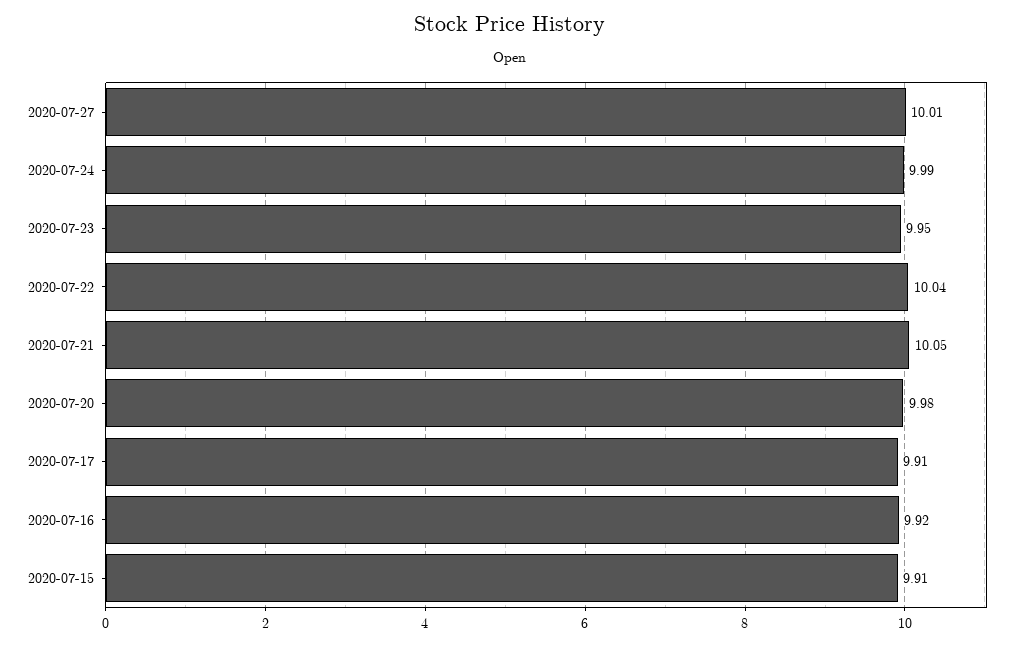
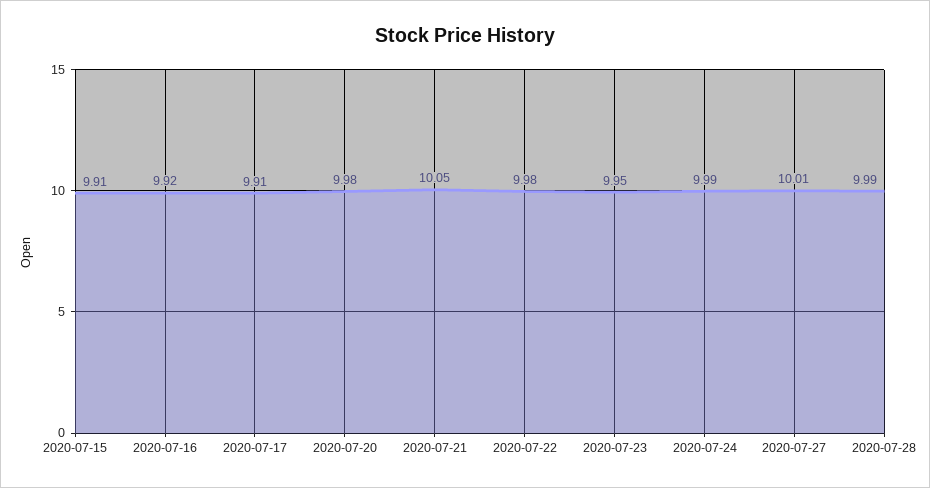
2020-07-22: 10.04 -> 9.98
2020-07-28: none -> 9.99

